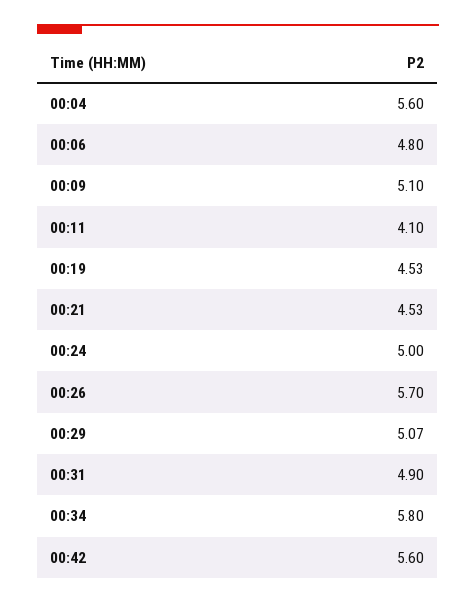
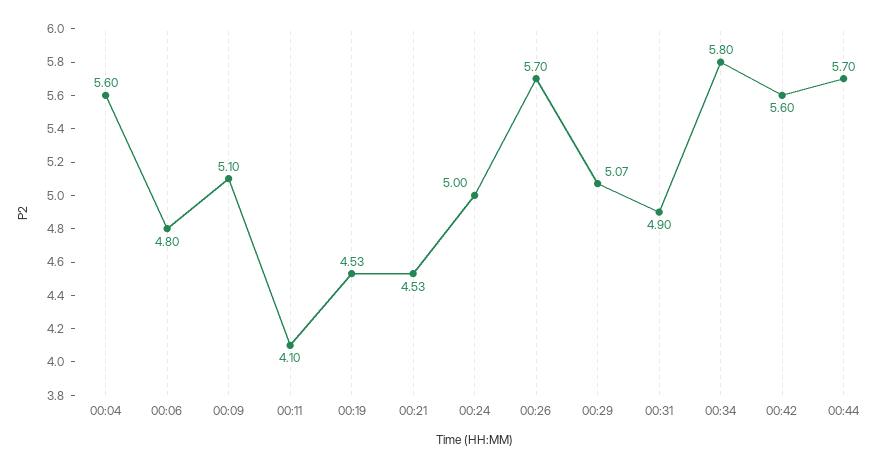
00:44: none -> 5.7

